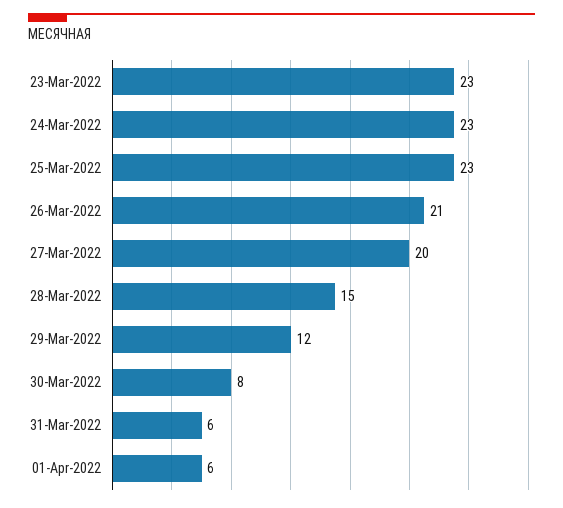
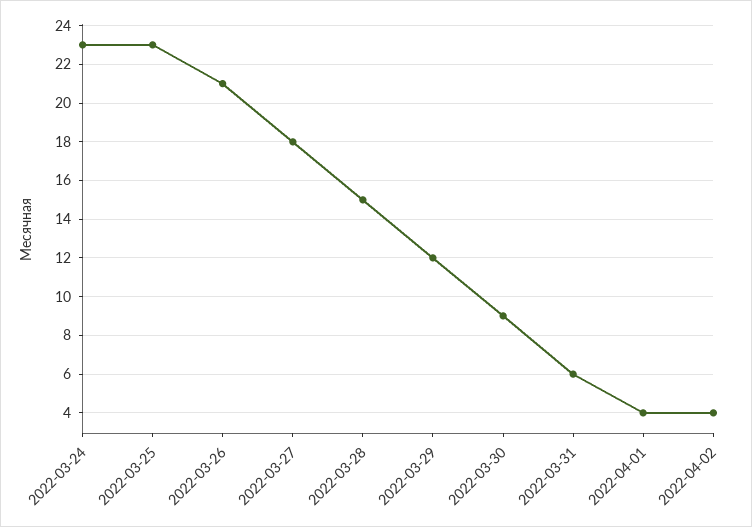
23-Mar-2022: 23 -> none
27-Mar-2022: 20 -> 18
30-Mar-2022: 8 -> 9
01-Apr-2022: 6 -> 4
2022-04-02: none -> 4

